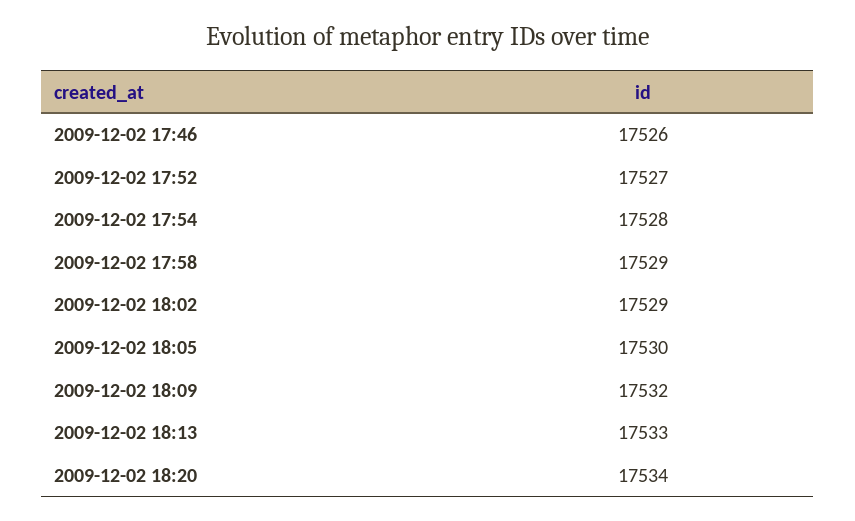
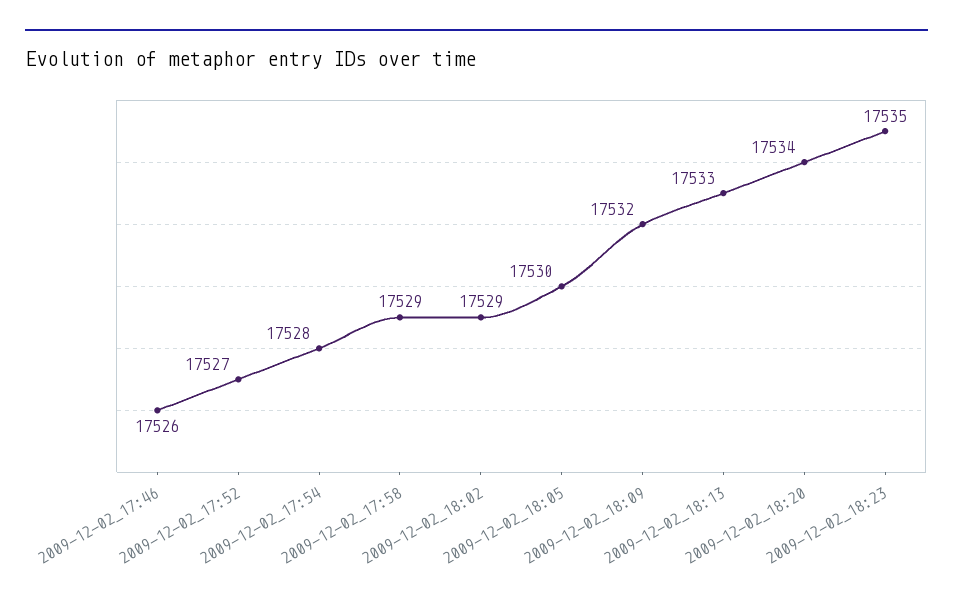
2009-12-02_18:23: none -> 17535

